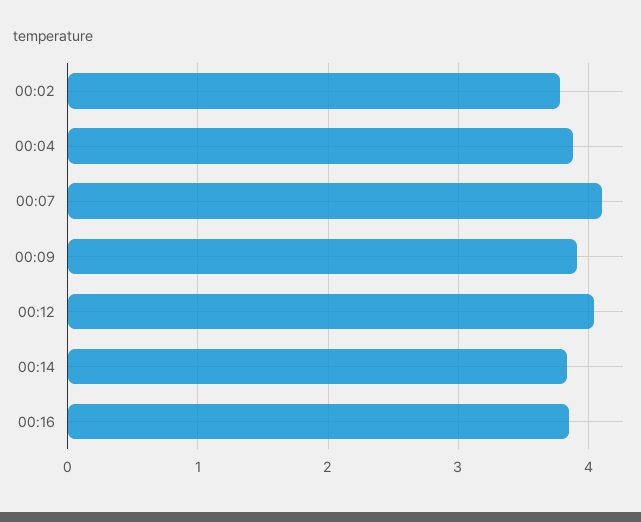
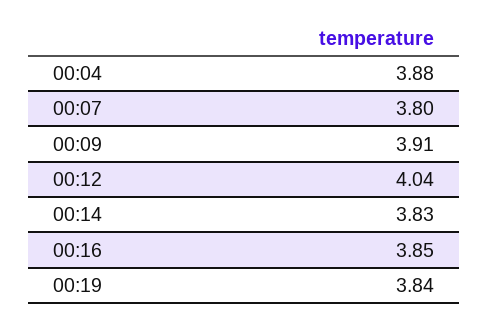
00:02: 3.8 -> none
00:07: 4.1 -> 3.8
00:19: none -> 3.84

